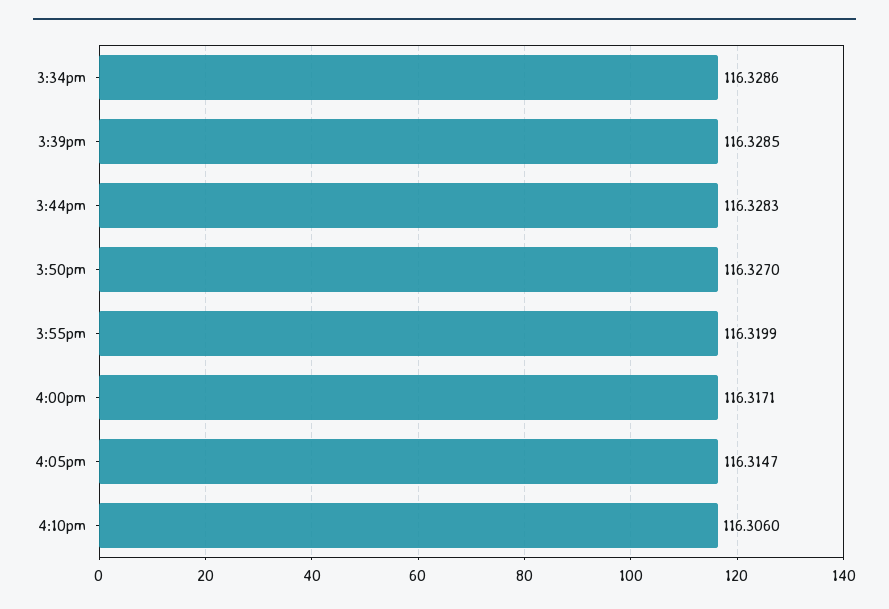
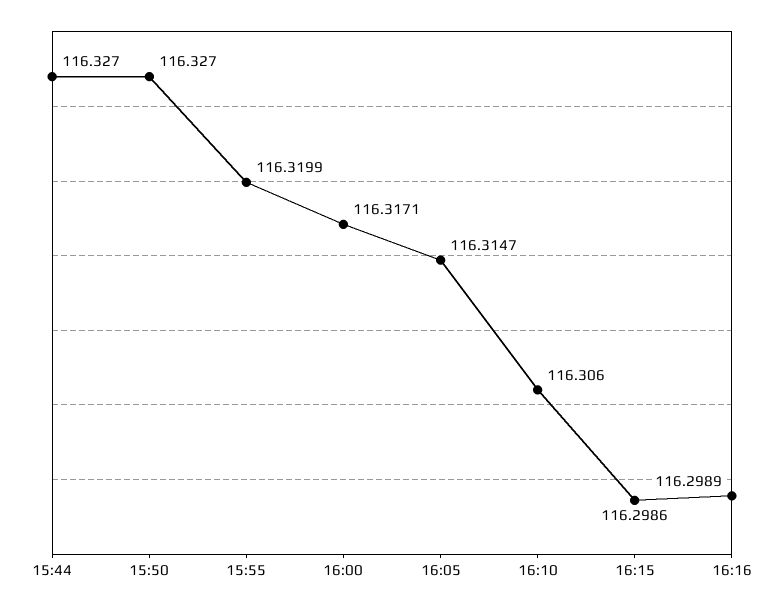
3:34pm: 116.3286 -> none
3:39pm: 116.3285 -> none
3:44pm: 116.3283 -> 116.327
16:15: none -> 116.2986
16:16: none -> 116.2989

